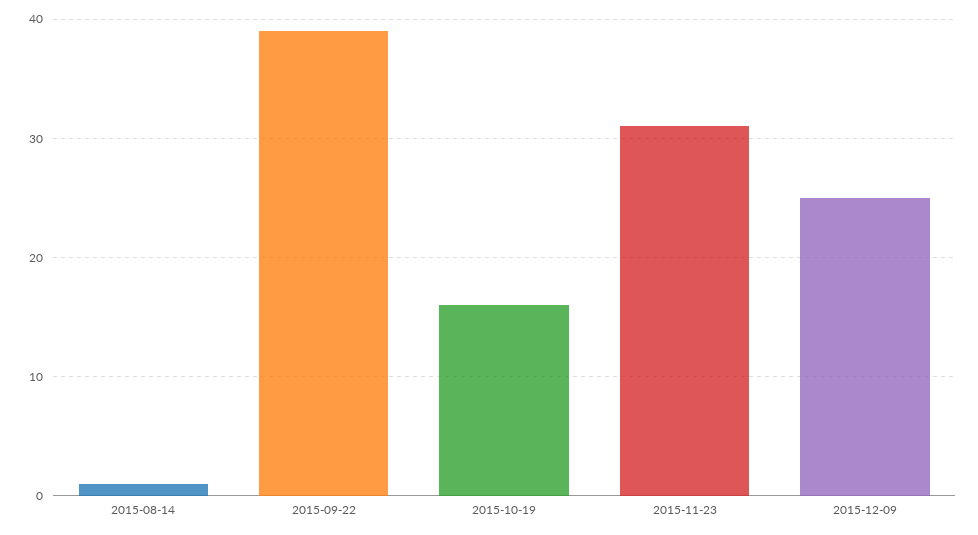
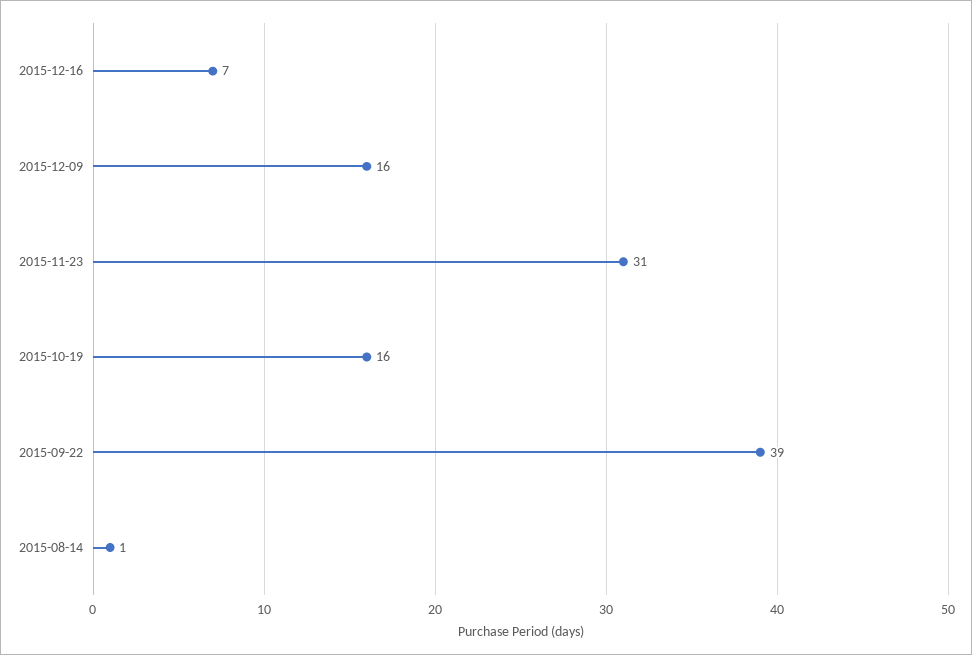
2015-12-09: 25 -> 16
2015-12-16: none -> 7

